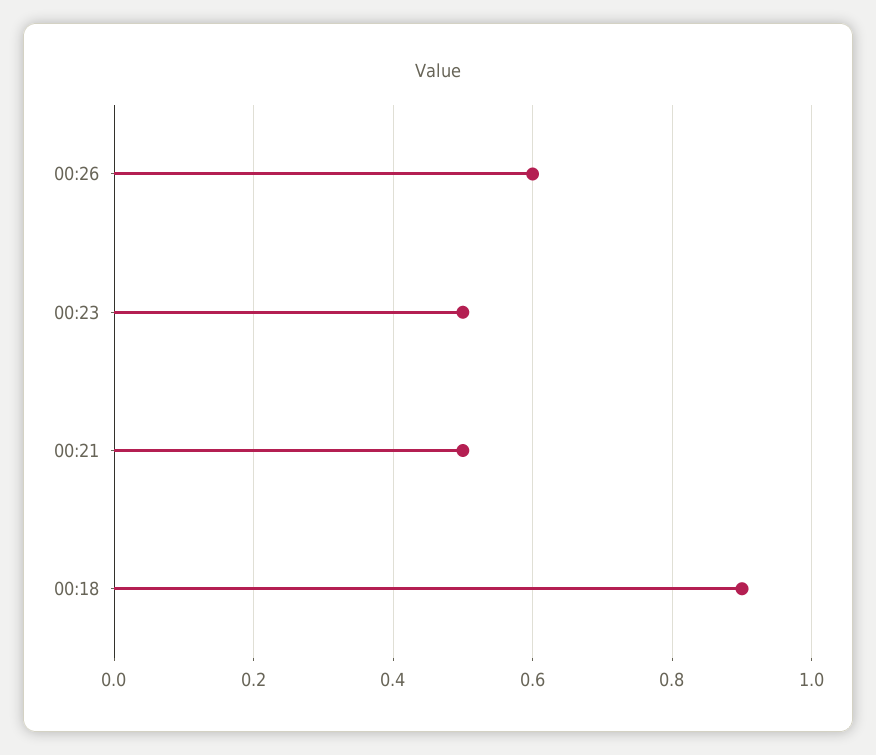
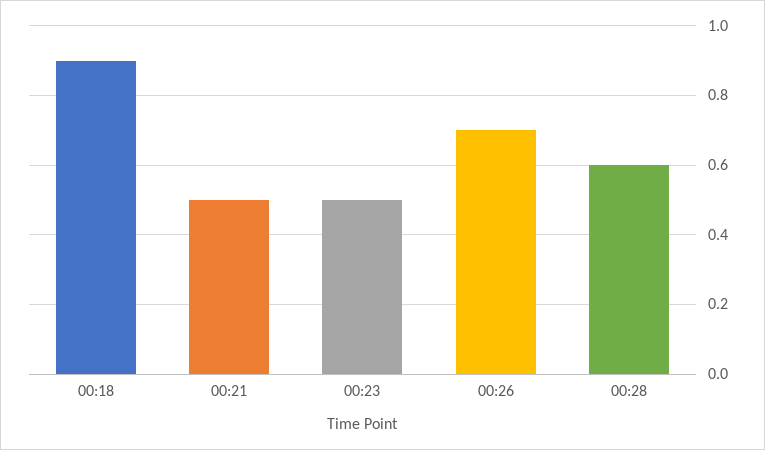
00:26: 0.6 -> 0.7
00:28: none -> 0.6

